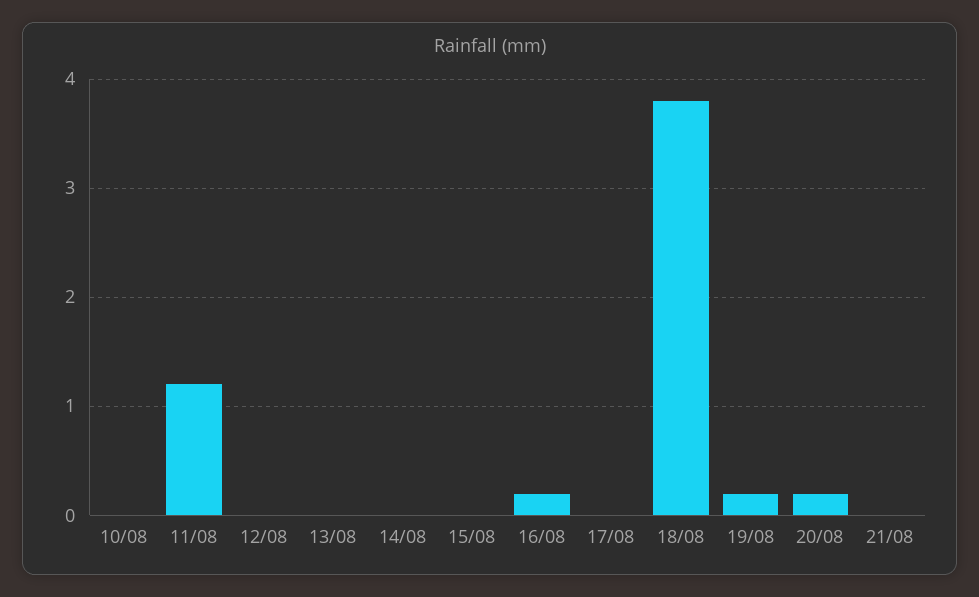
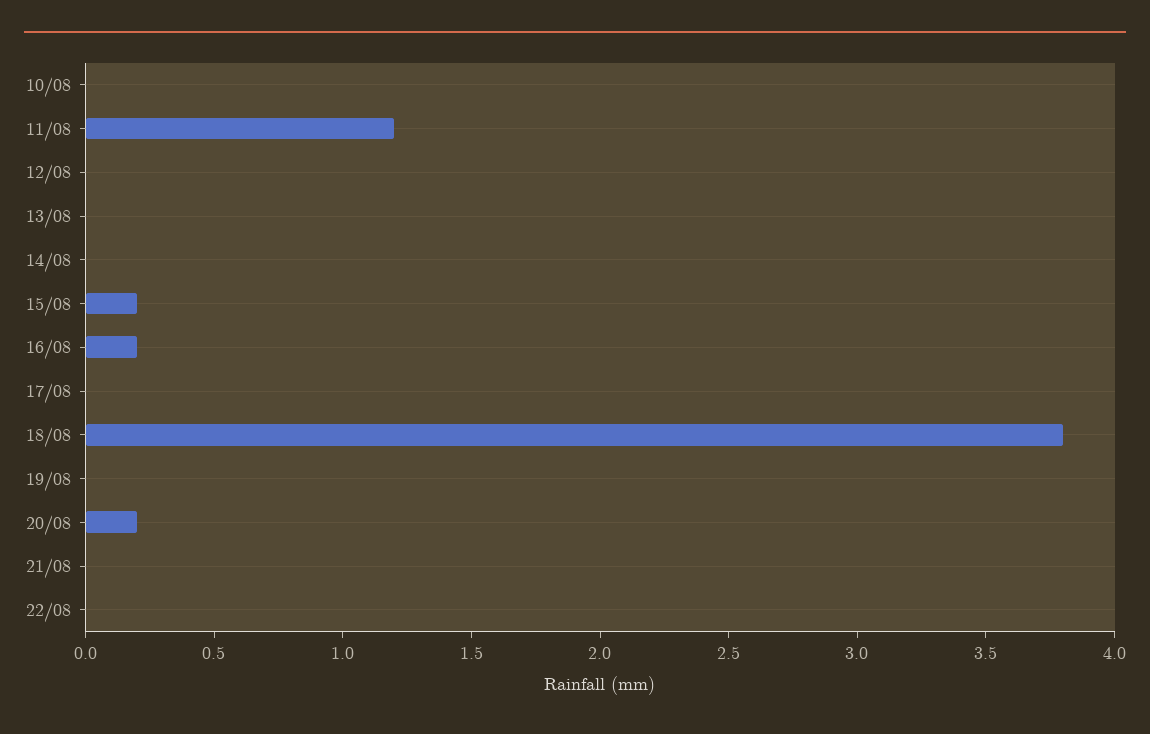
15/08: 0 -> 0.2
19/08: 0.2 -> 0
22/08: none -> 0

